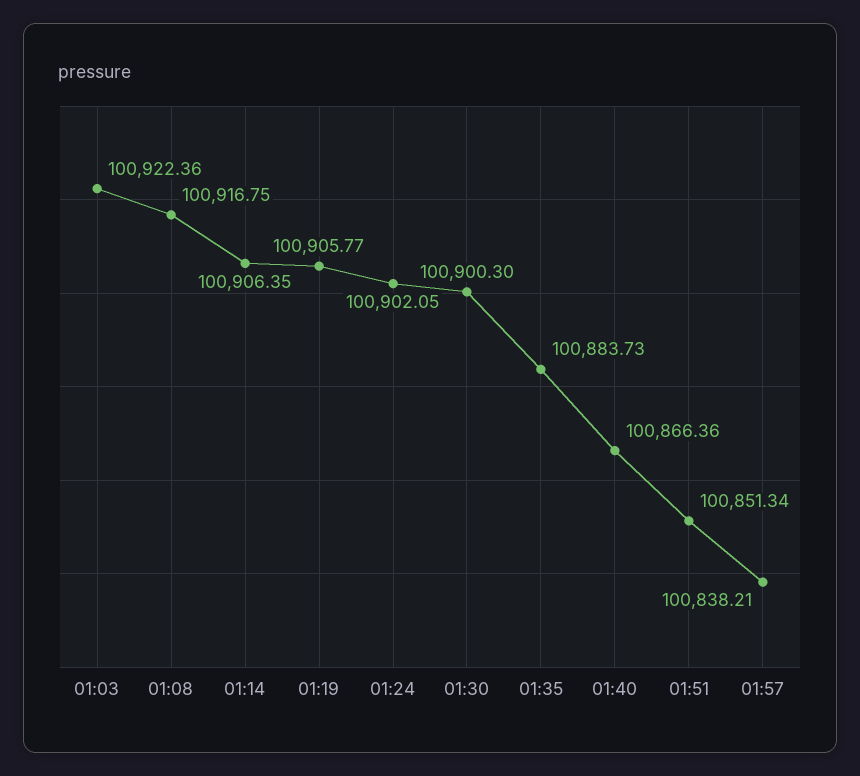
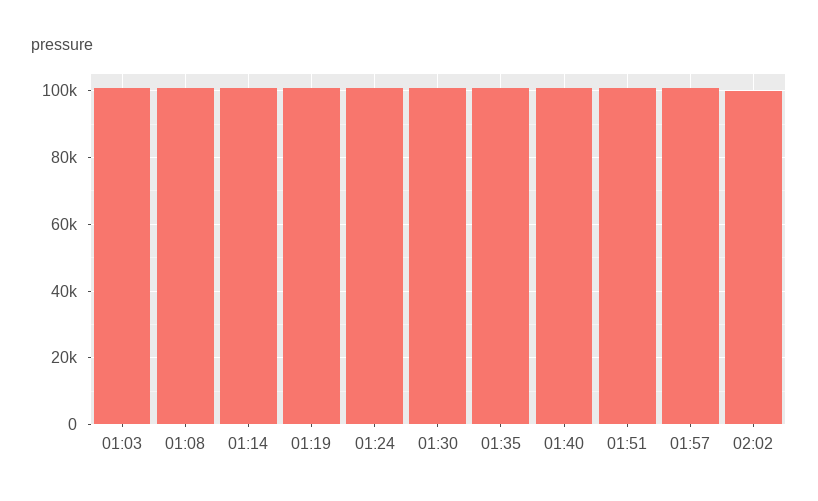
02:02: none -> 100000

